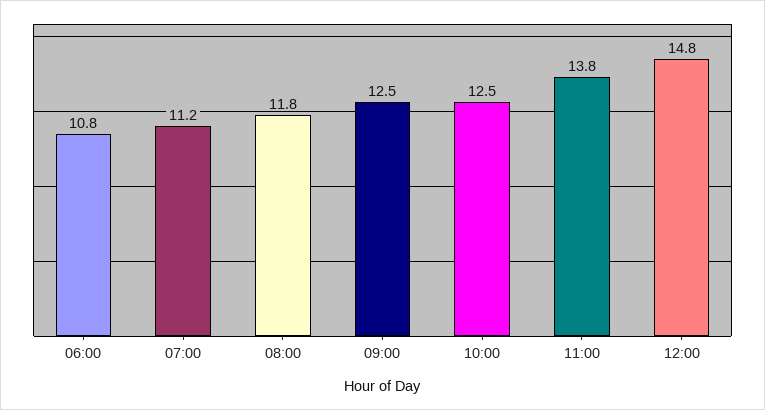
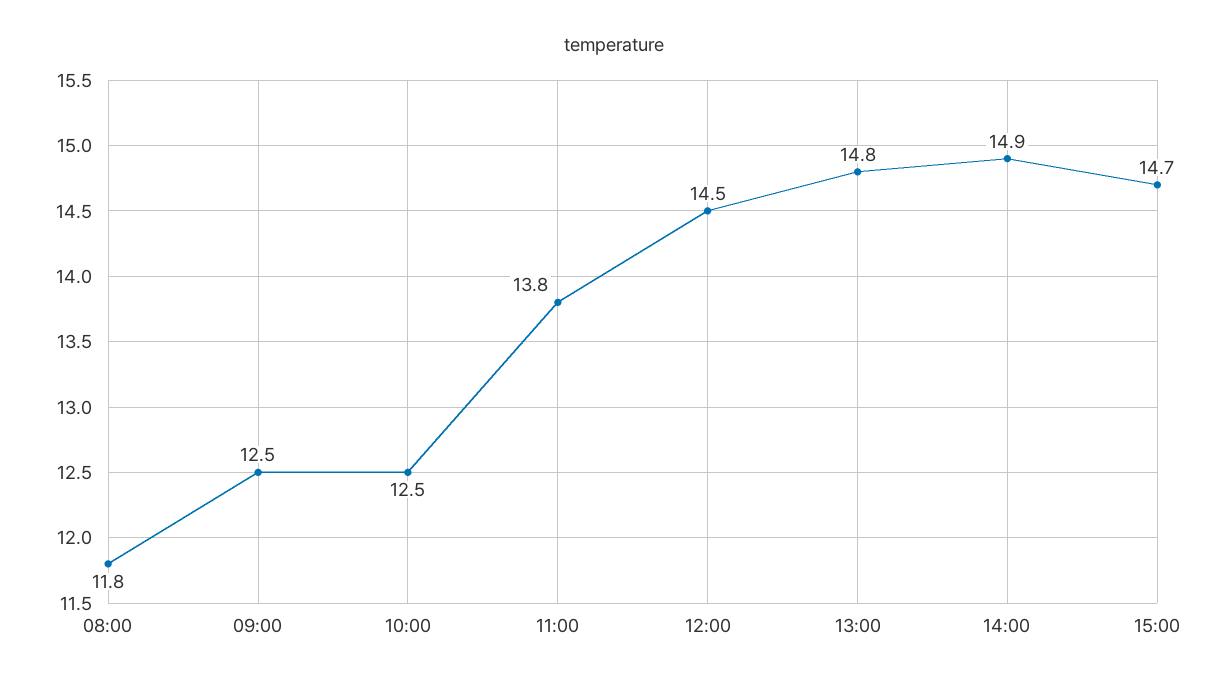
06:00: 10.8 -> none
07:00: 11.2 -> none
12:00: 14.8 -> 14.5
13:00: none -> 14.8
14:00: none -> 14.9
15:00: none -> 14.7

